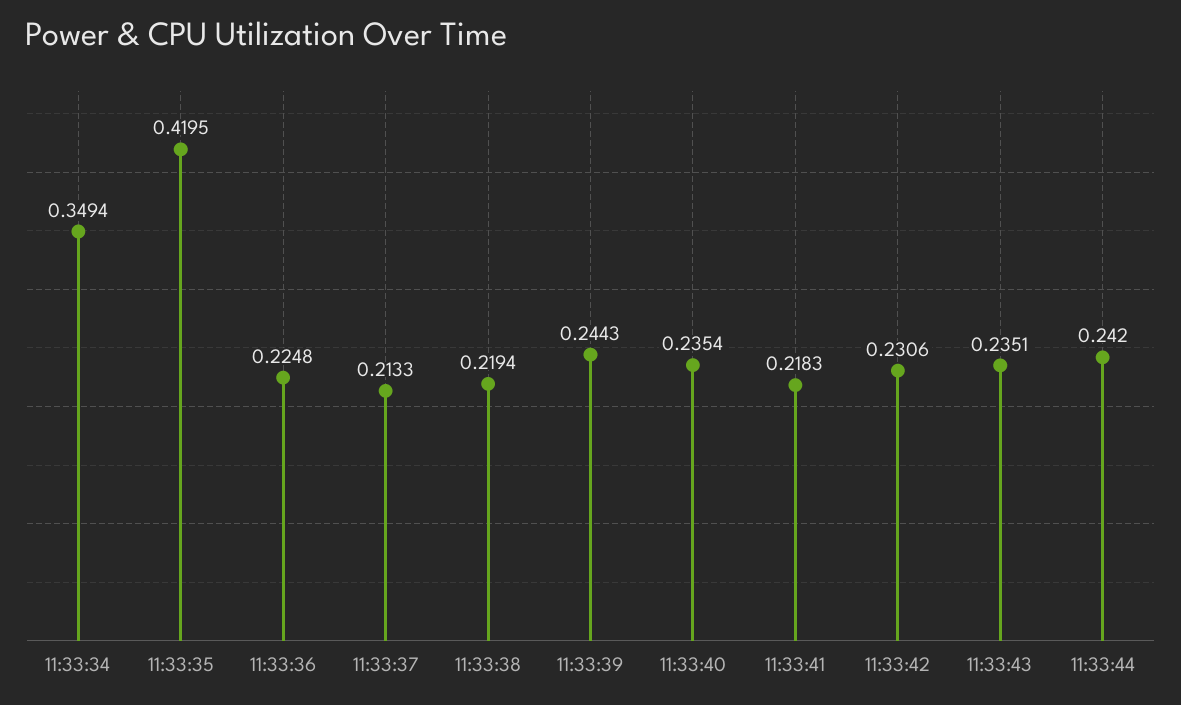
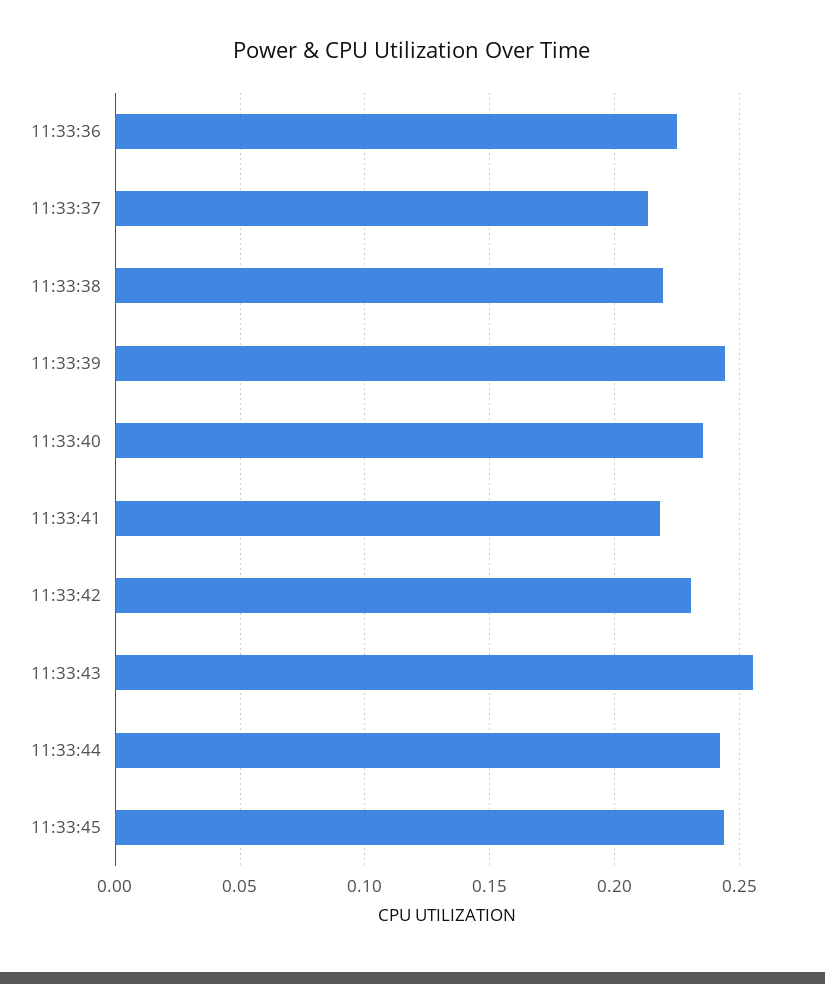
11:33:34: 0.3494 -> none
11:33:35: 0.4195 -> none
11:33:43: 0.2351 -> 0.255
11:33:45: none -> 0.245

